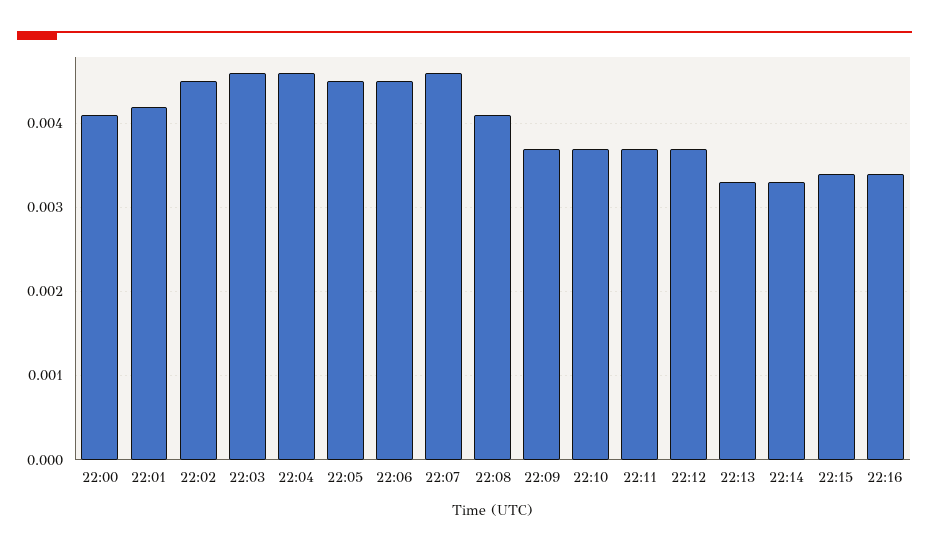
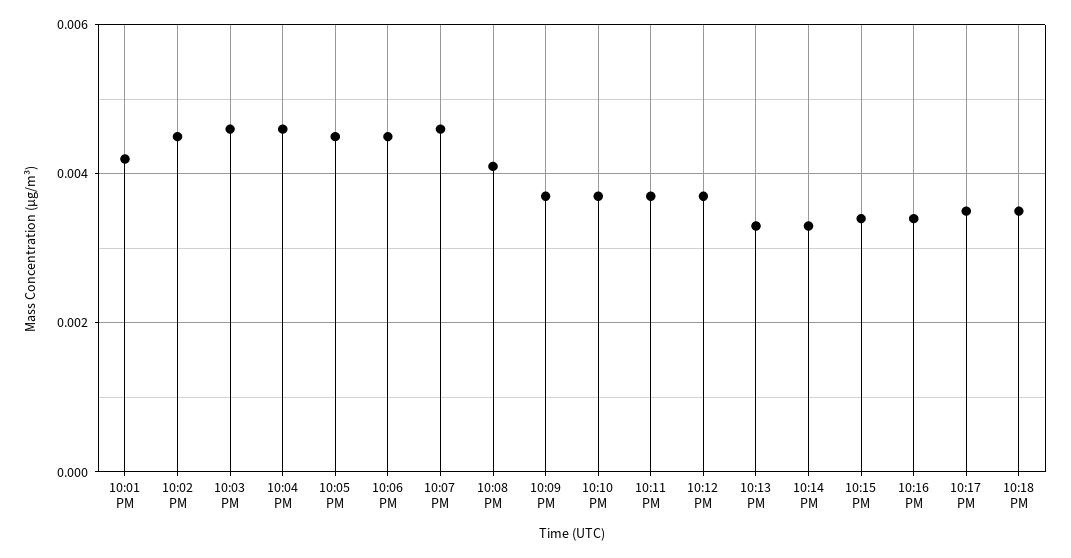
22:00: 0.0041 -> none
10:17 PM: none -> 0.0035
10:18 PM: none -> 0.0035

